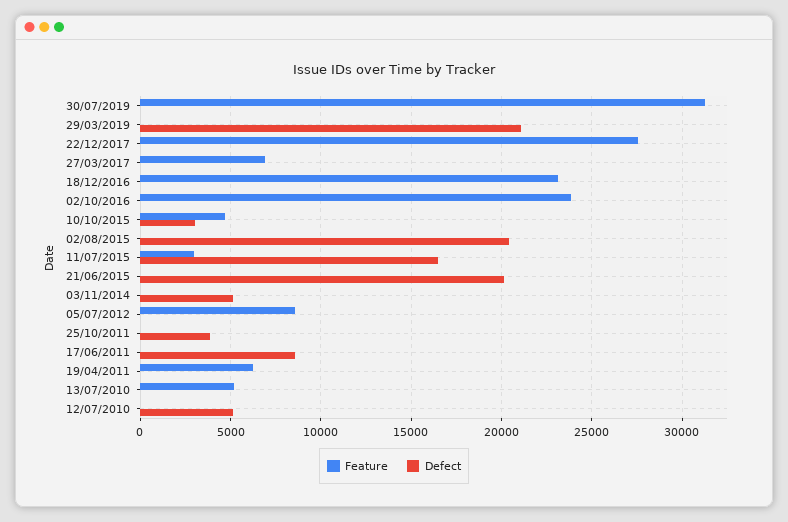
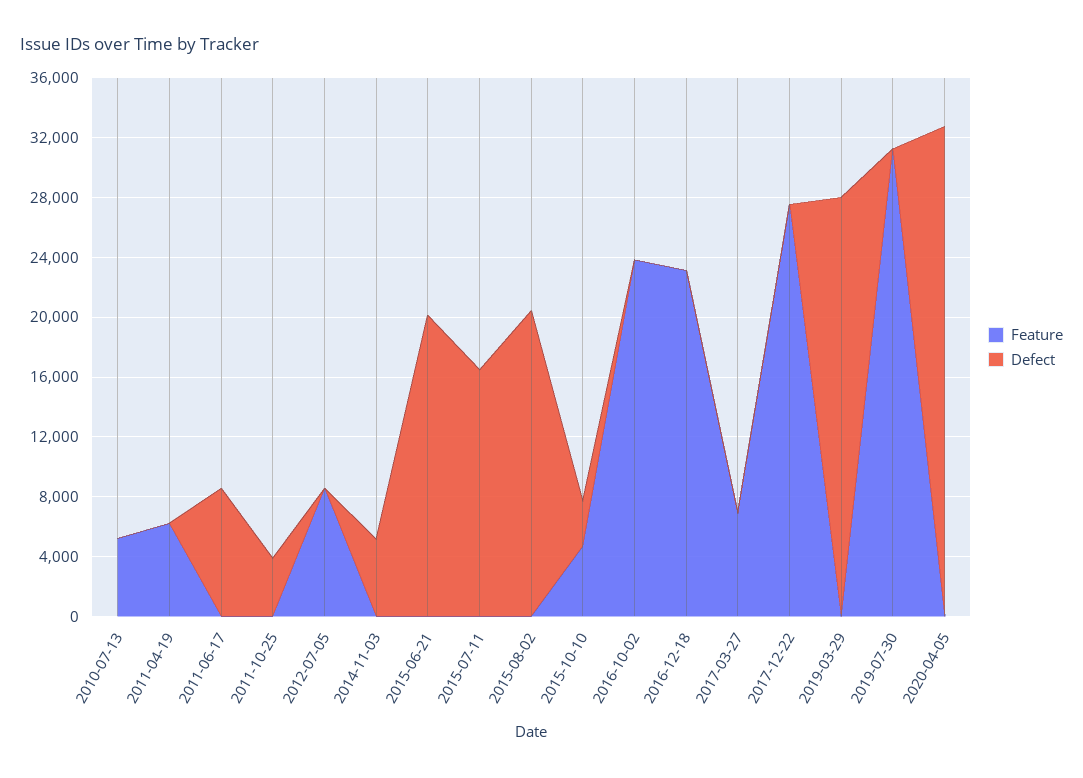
Defect, 29/03/2019: 21000 -> 28000
Feature, 11/07/2015: 3000 -> 0
Feature, 12/07/2010: 0 -> none
Defect, 12/07/2010: 5000 -> none
Feature, 2020-04-05: none -> 0
Defect, 2020-04-05: none -> 33000

